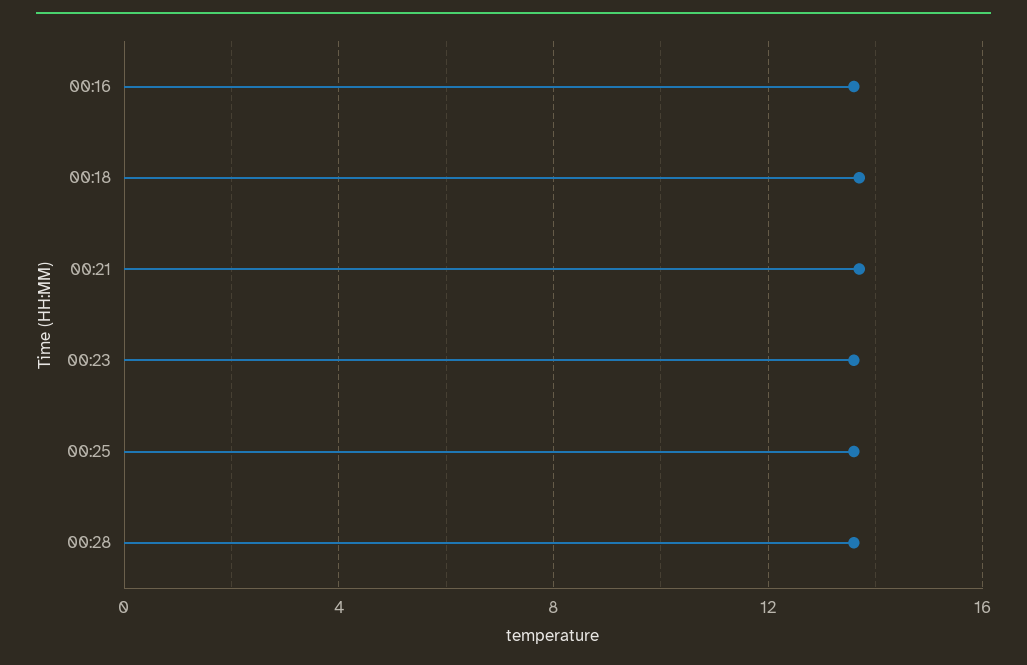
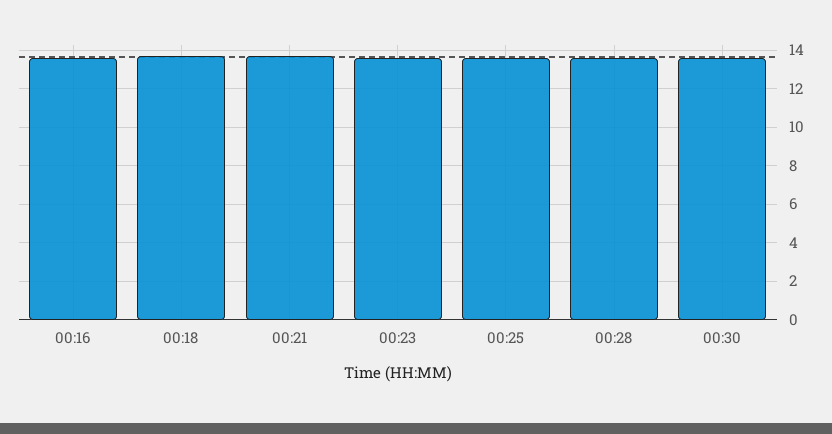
00:30: none -> 13.5

